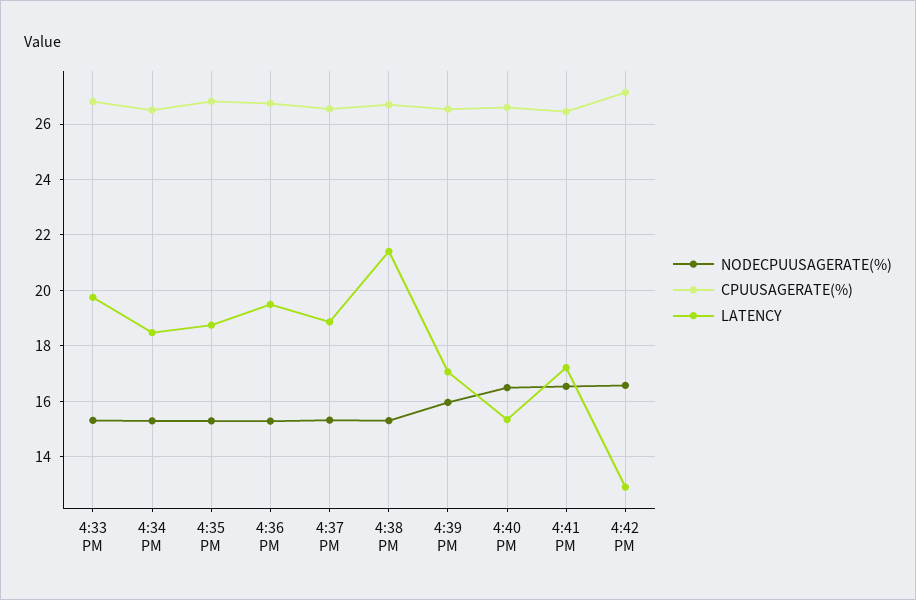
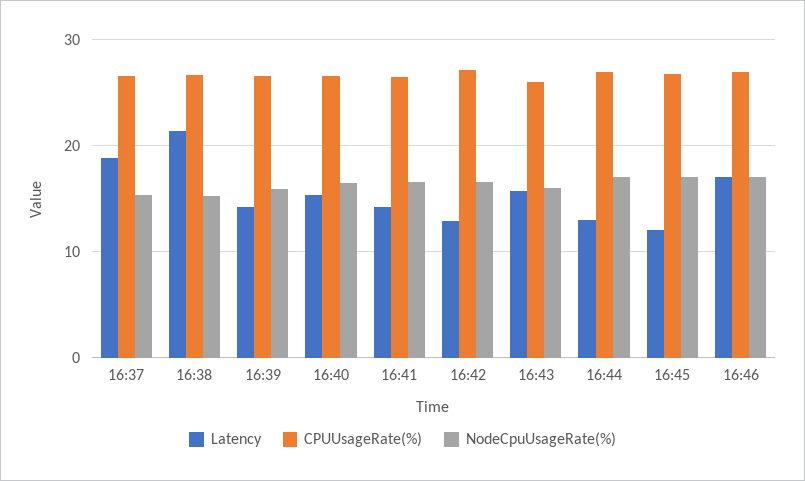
NODECPUUSAGERATE(%), 4:33 PM: 15.25 -> none
CPUUSAGERATE(%), 4:33 PM: 26.75 -> none
LATENCY, 4:33 PM: 19.75 -> none
NODECPUUSAGERATE(%), 4:34 PM: 15.25 -> none
CPUUSAGERATE(%), 4:34 PM: 26.5 -> none
LATENCY, 4:34 PM: 18.5 -> none
NODECPUUSAGERATE(%), 4:35 PM: 15.25 -> none
CPUUSAGERATE(%), 4:35 PM: 26.75 -> none
LATENCY, 4:35 PM: 18.75 -> none
NODECPUUSAGERATE(%), 4:36 PM: 15.25 -> none
CPUUSAGERATE(%), 4:36 PM: 26.75 -> none
LATENCY, 4:36 PM: 19.5 -> none
LATENCY, 4:39 PM: 17 -> 14
LATENCY, 4:41 PM: 17.25 -> 14
LATENCY, 16:43: none -> 16
CPUUSAGERATE(%), 16:43: none -> 26
NODECPUUSAGERATE(%), 16:43: none -> 16
LATENCY, 16:44: none -> 13
CPUUSAGERATE(%), 16:44: none -> 27
NODECPUUSAGERATE(%), 16:44: none -> 17
LATENCY, 16:45: none -> 12
CPUUSAGERATE(%), 16:45: none -> 27
NODECPUUSAGERATE(%), 16:45: none -> 17
LATENCY, 16:46: none -> 17
CPUUSAGERATE(%), 16:46: none -> 27
NODECPUUSAGERATE(%), 16:46: none -> 17

